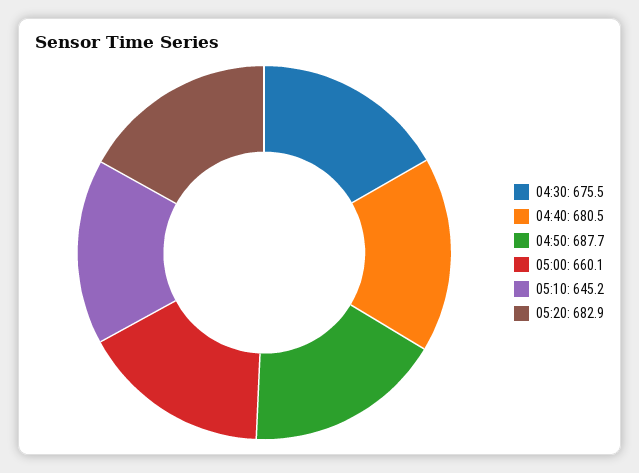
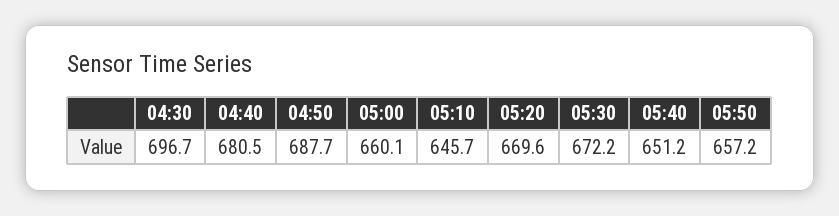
04:30: 675.5 -> 696.7
05:10: 645.2 -> 645.7
05:20: 682.9 -> 669.6
05:30: none -> 672.2
05:40: none -> 651.2
05:50: none -> 657.2

